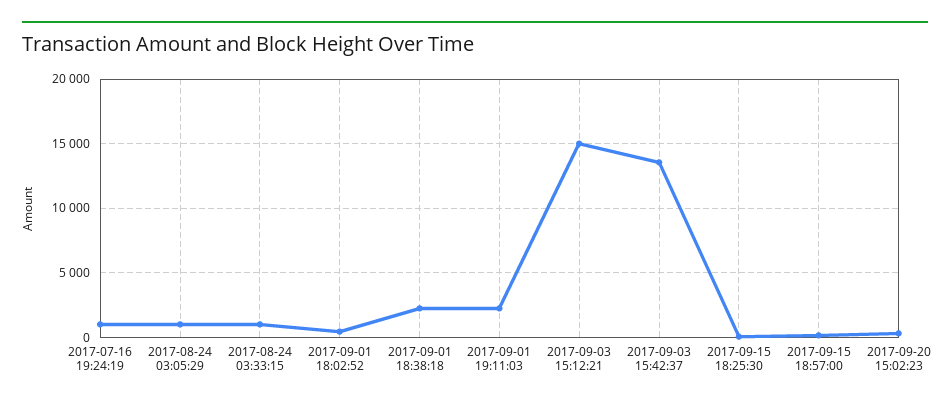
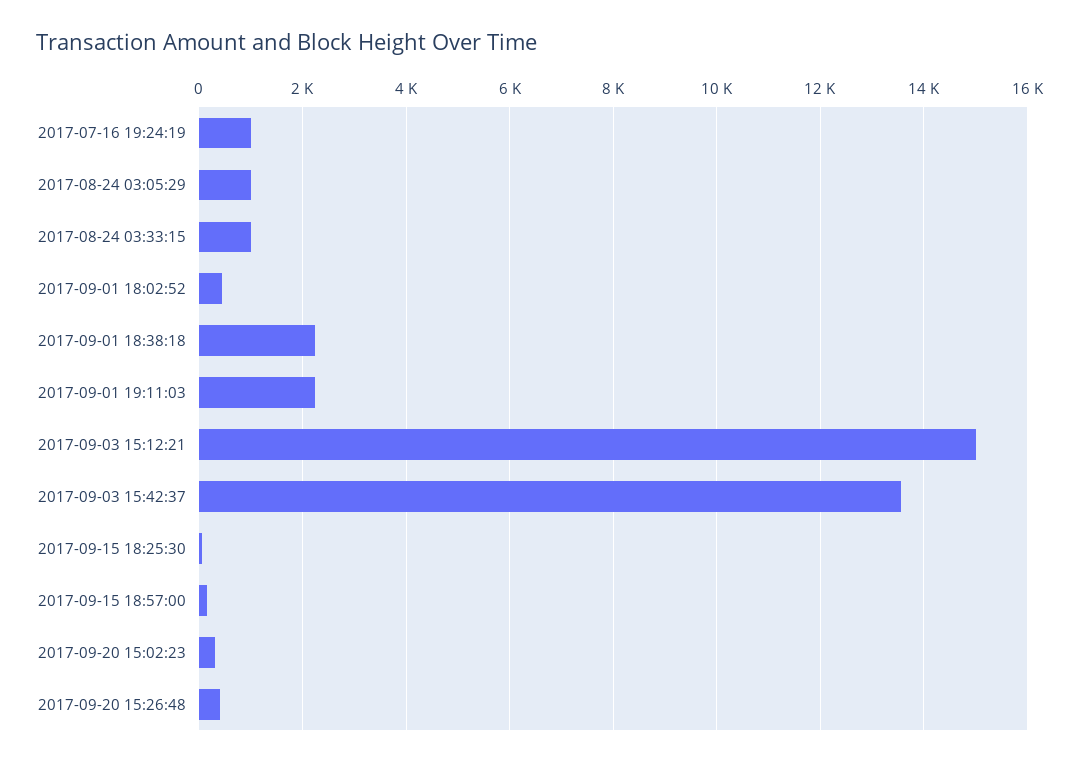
2017-09-20 15:26:48: none -> 400

